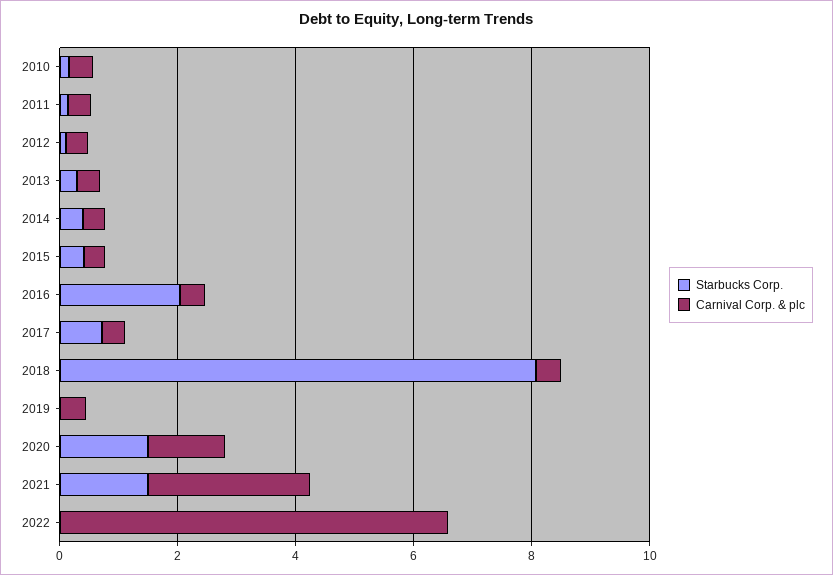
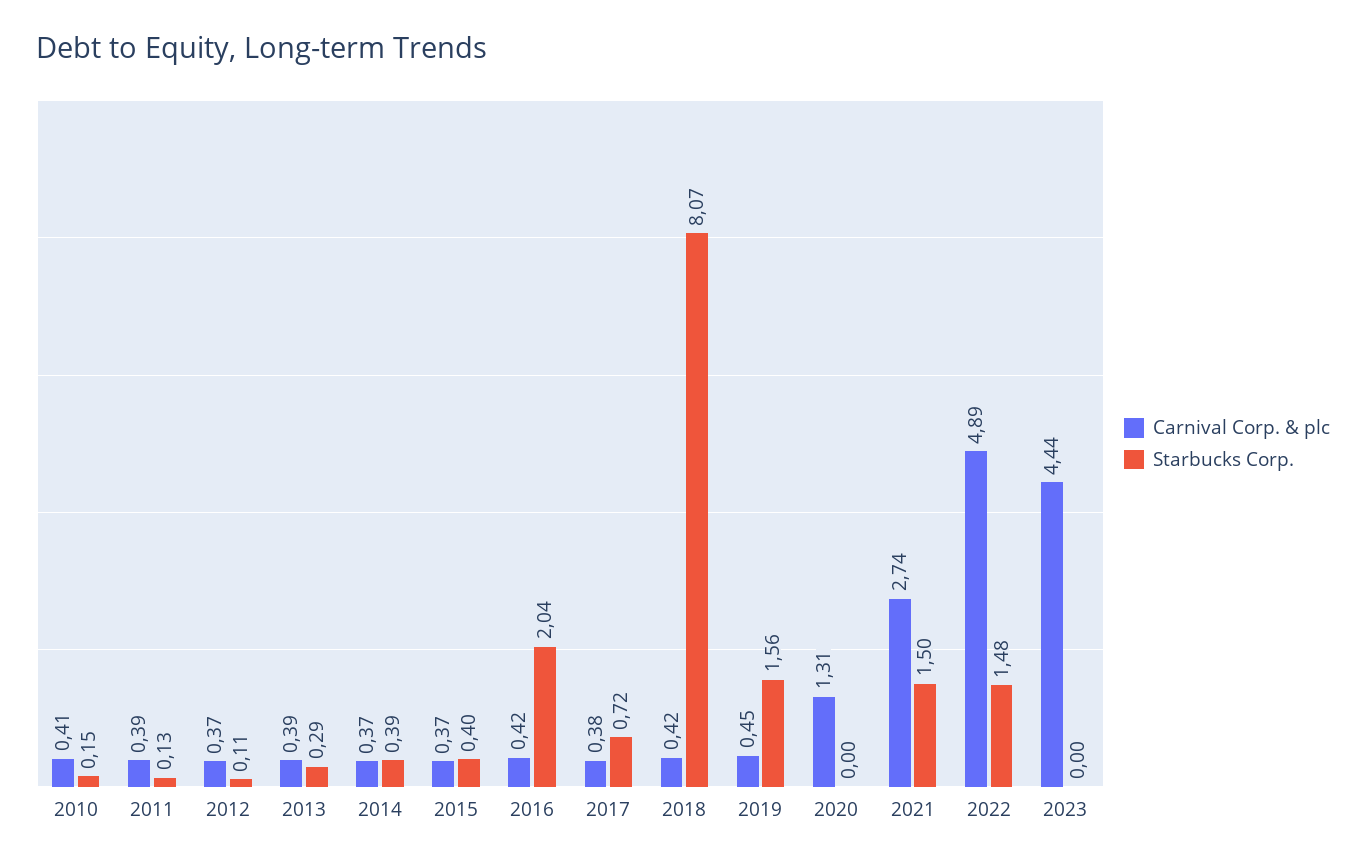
Starbucks Corp., 2019: 0 -> 1.56
Starbucks Corp., 2020: 1.5 -> 0
Starbucks Corp., 2022: 0 -> 1.48
Carnival Corp. & plc, 2022: 6.5 -> 4.89
Carnival Corp. & plc, 2023: none -> 4.44
Starbucks Corp., 2023: none -> 0

